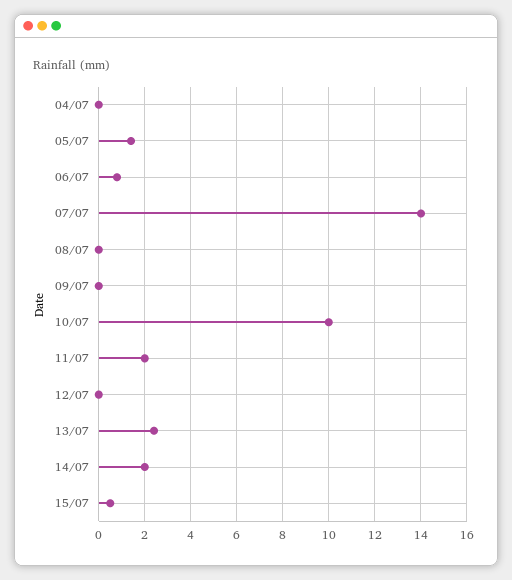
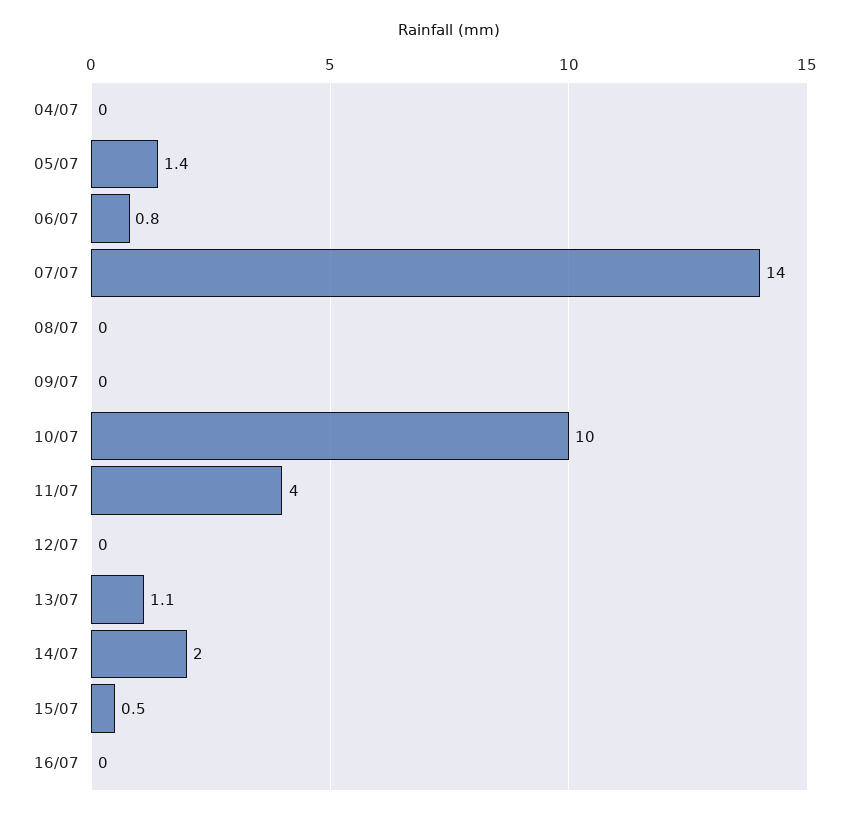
11/07: 2 -> 4
13/07: 2.5 -> 1.1
16/07: none -> 0

